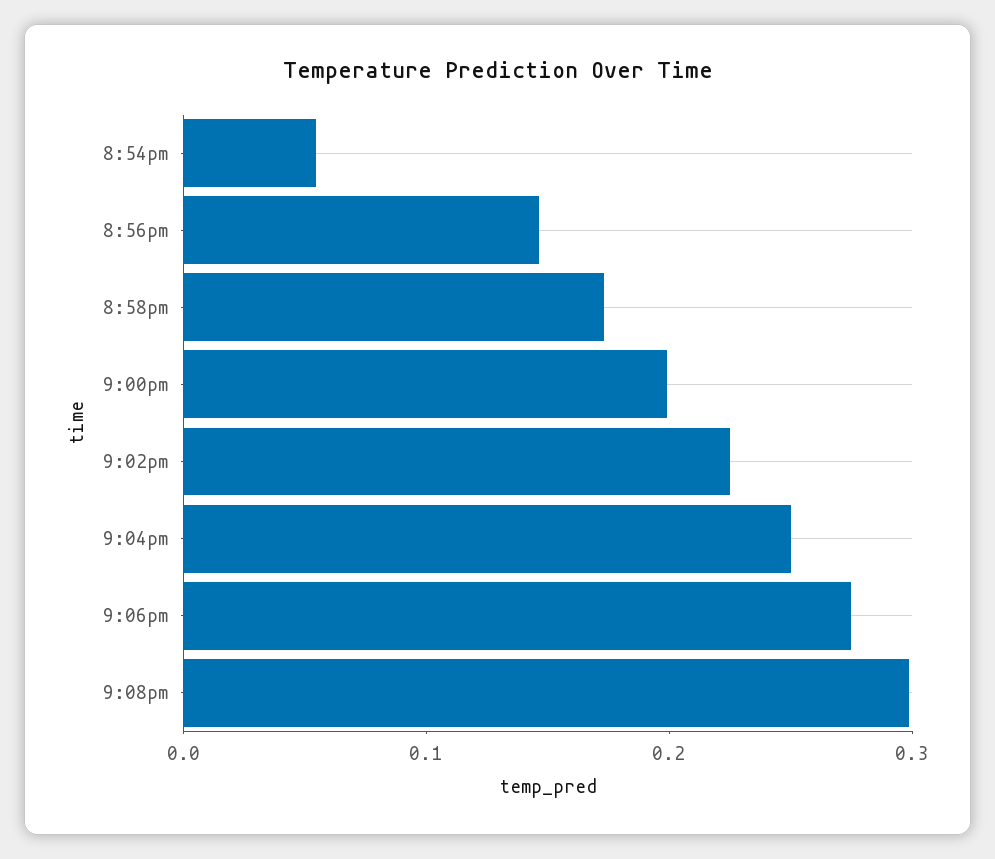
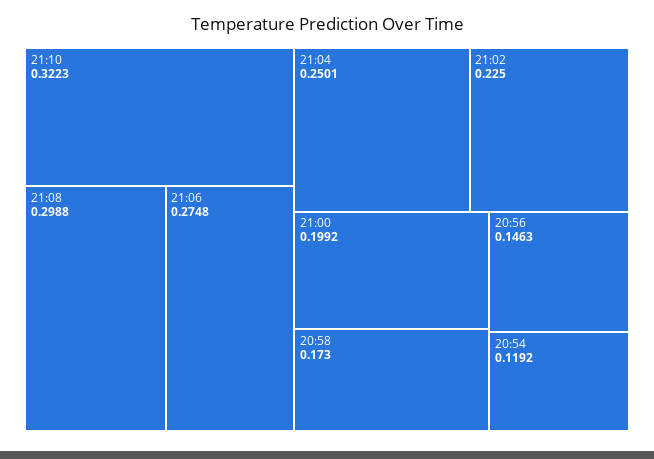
8:54pm: 0.06 -> 0.1192
21:10: none -> 0.3223

